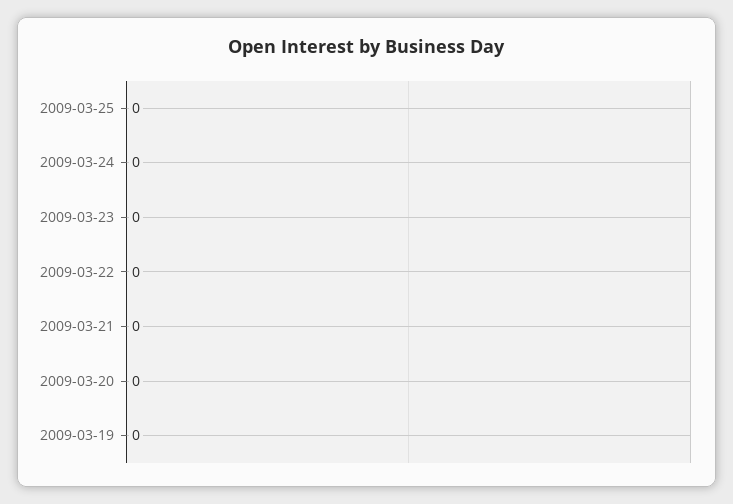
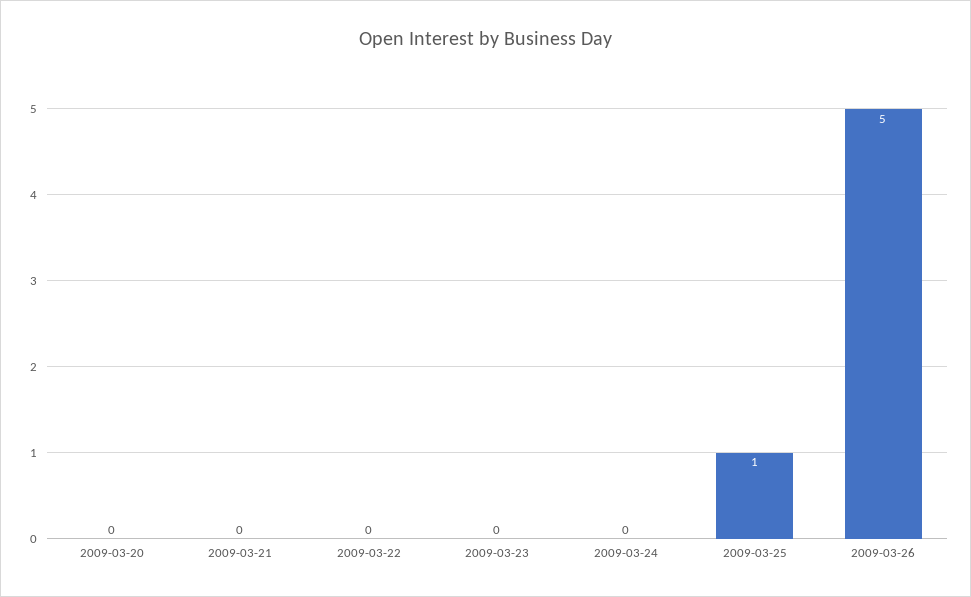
2009-03-25: 0 -> 1
2009-03-19: 0 -> none
2009-03-26: none -> 5

